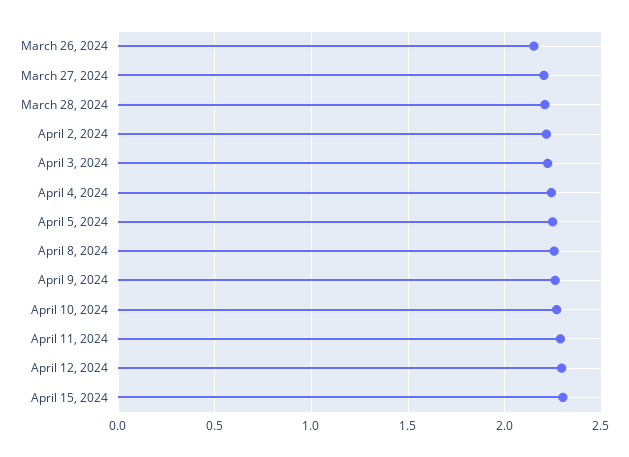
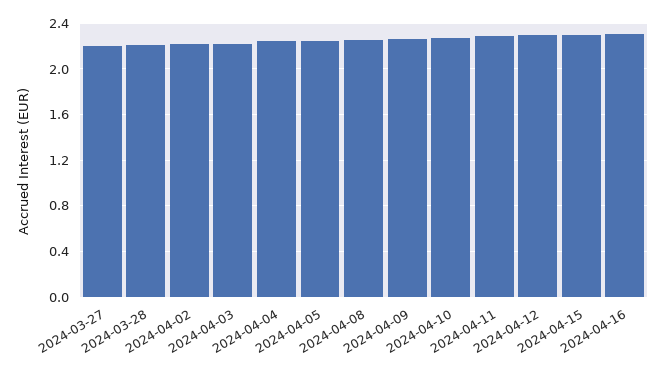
March 26, 2024: 2.15 -> none
2024-04-16: none -> 2.3

